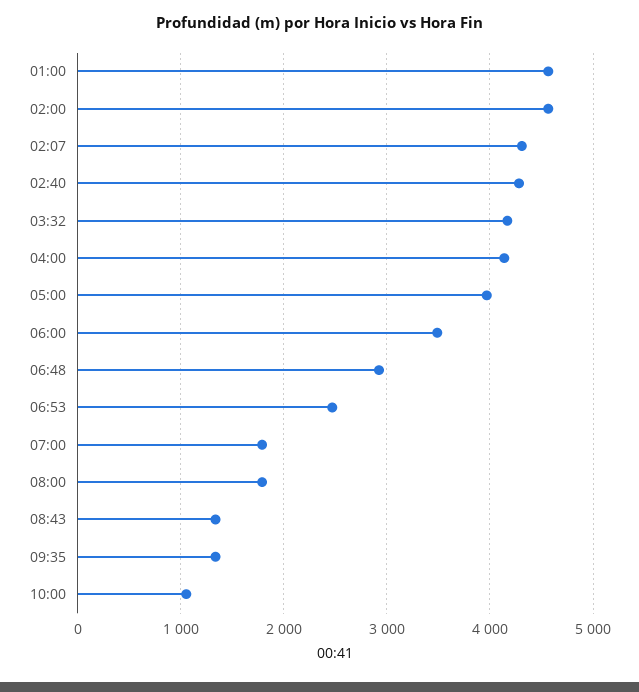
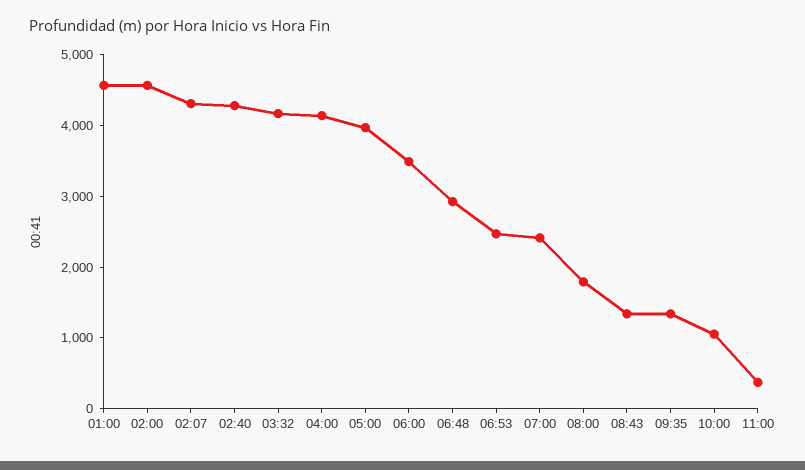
07:00: 1800 -> 2400
11:00: none -> 400

